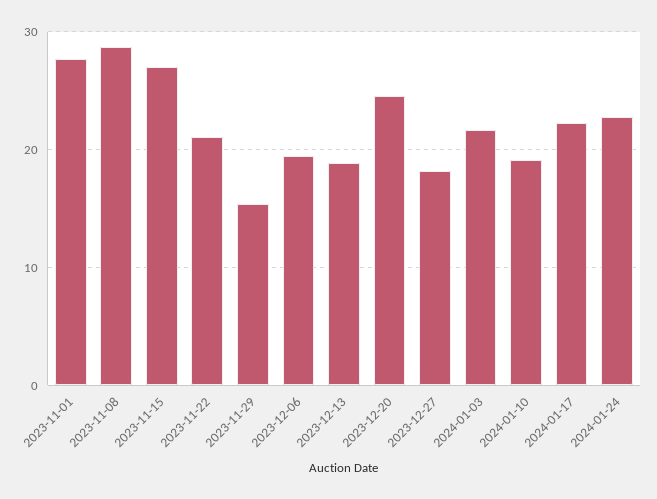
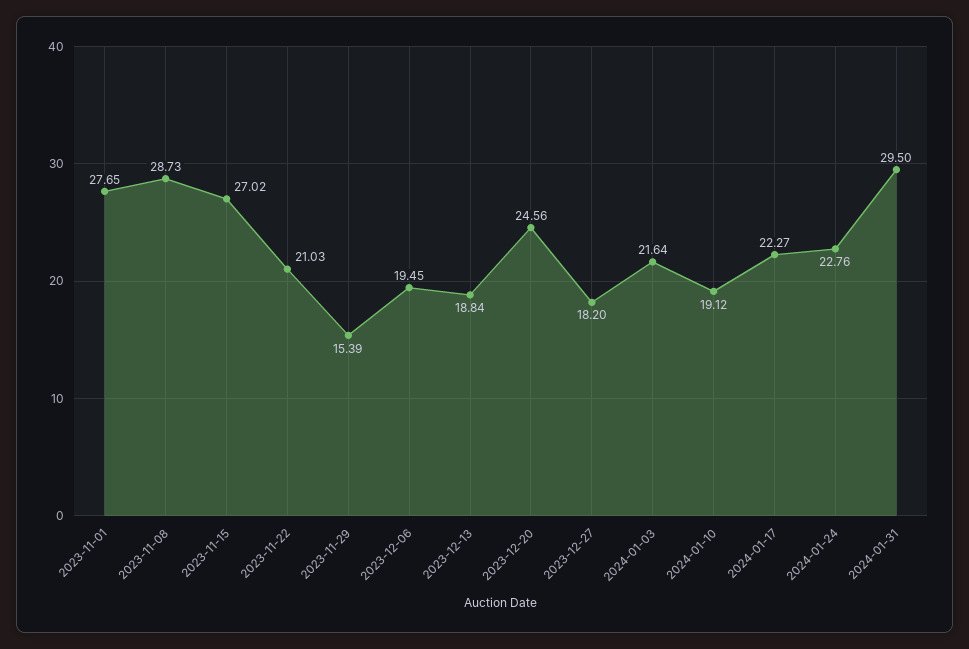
2024-01-31: none -> 29.5

